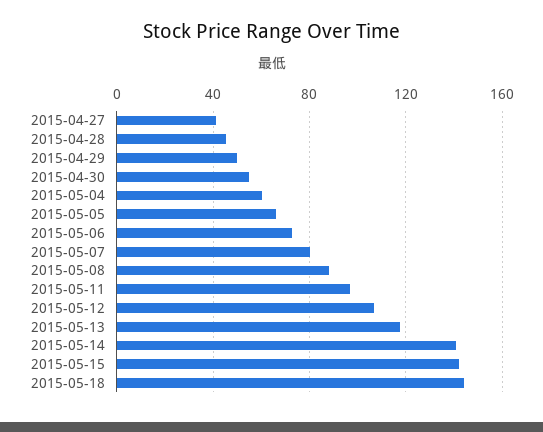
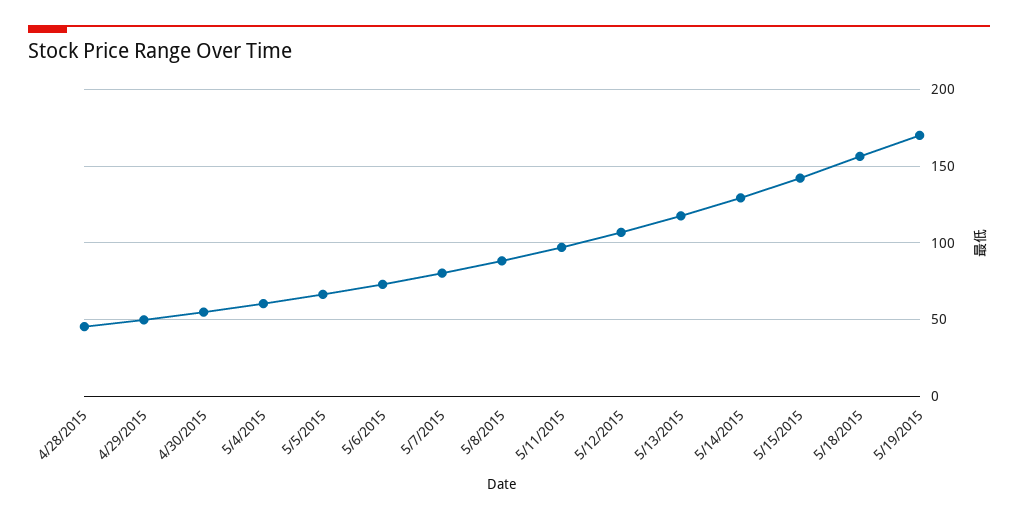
2015-04-27: 40 -> none
2015-05-14: 140 -> 130
2015-05-18: 145 -> 155
5/19/2015: none -> 170

